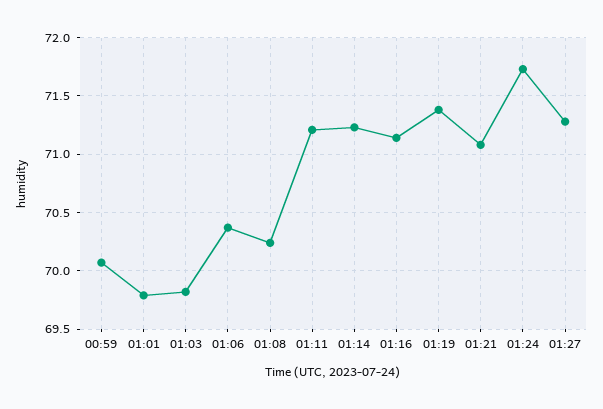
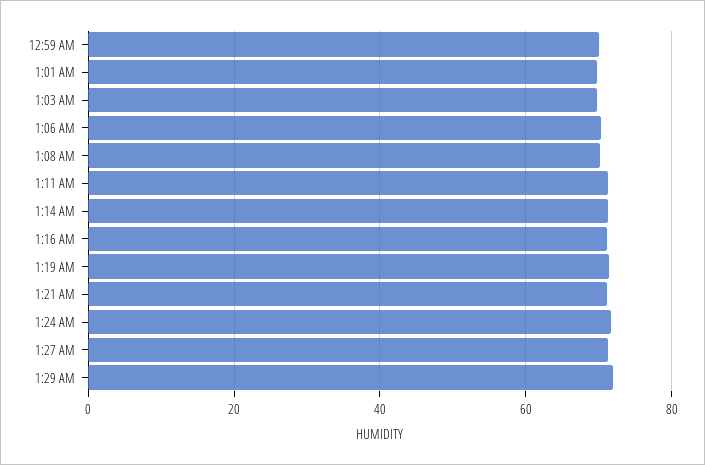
1:29 AM: none -> 72

